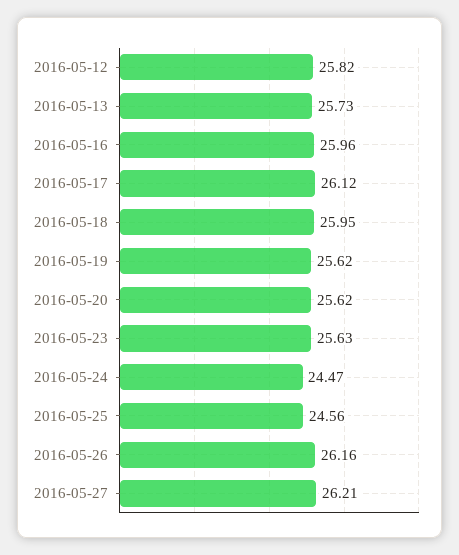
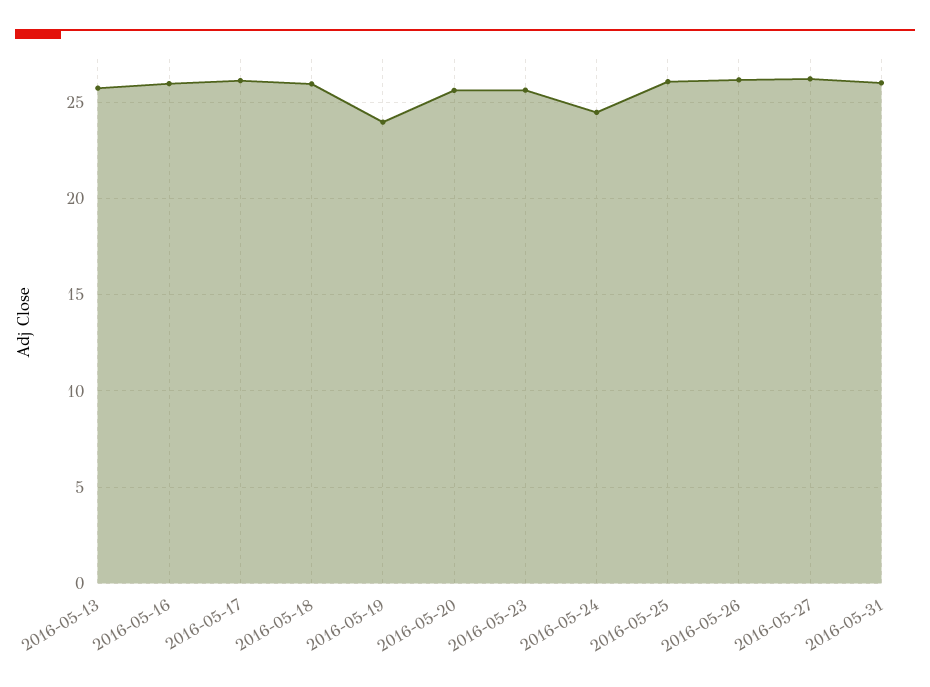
2016-05-12: 25.82 -> none
2016-05-19: 25.62 -> 24
2016-05-25: 24.56 -> 26
2016-05-31: none -> 26

